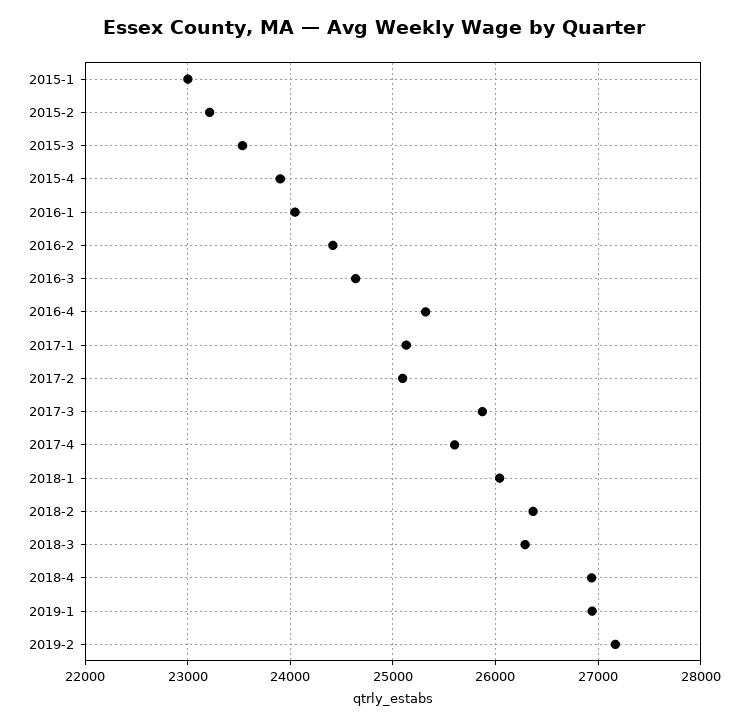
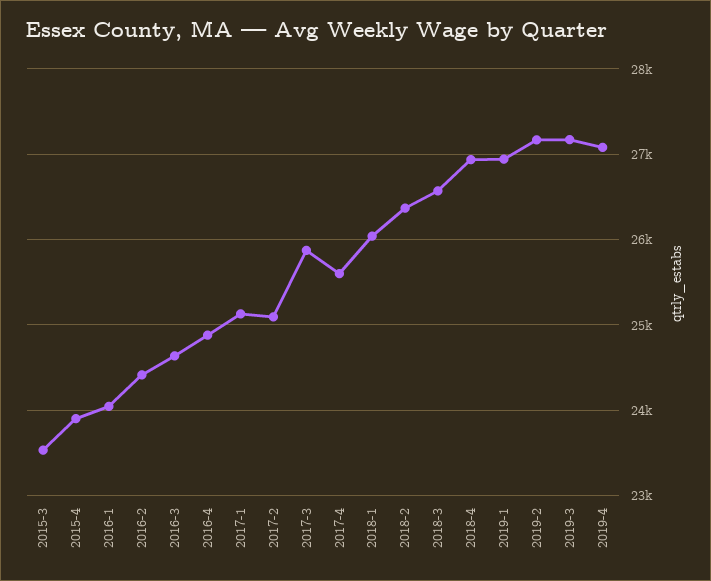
2015-1: 23000 -> none
2015-2: 23200 -> none
2016-4: 25300 -> 24900
2018-3: 26300 -> 26600
2019-3: none -> 27200
2019-4: none -> 27100

